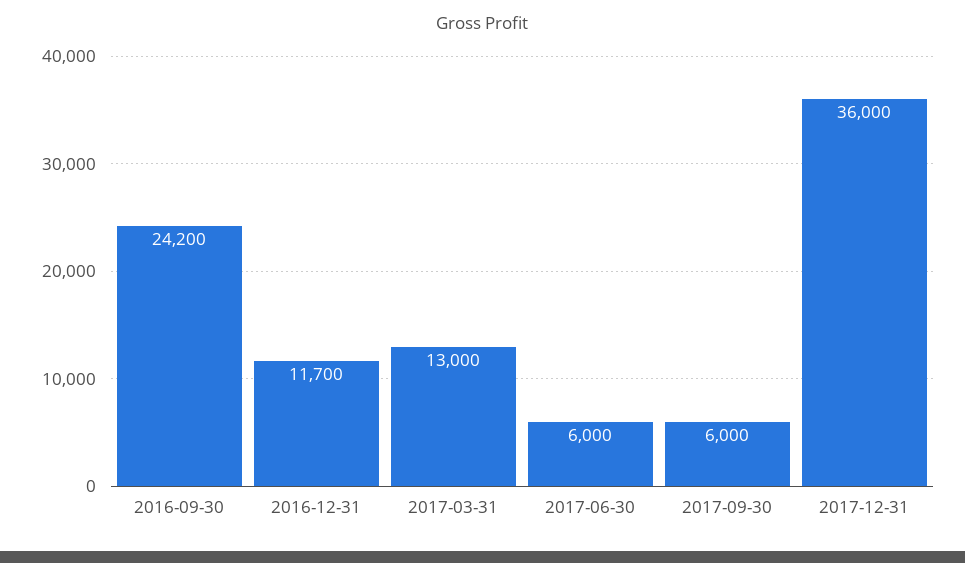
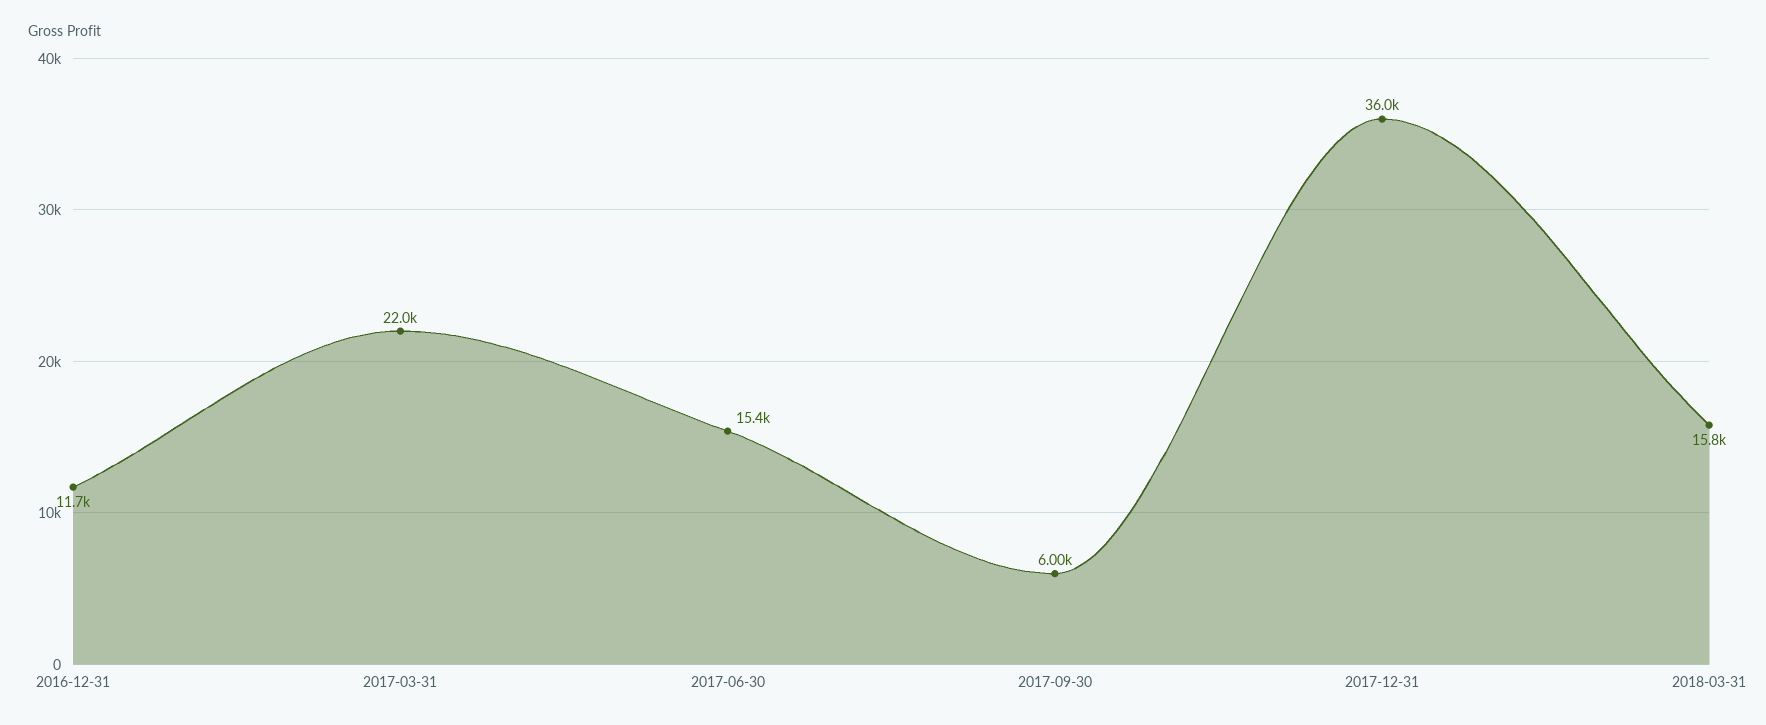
2016-09-30: 24200 -> none
2017-03-31: 13000 -> 22000
2017-06-30: 6000 -> 15400
2018-03-31: none -> 15800

